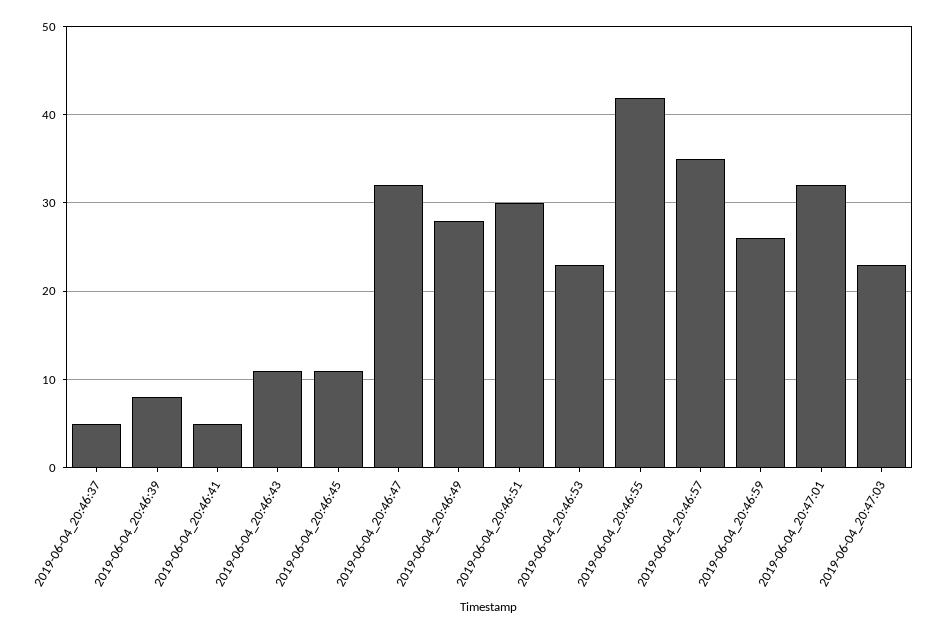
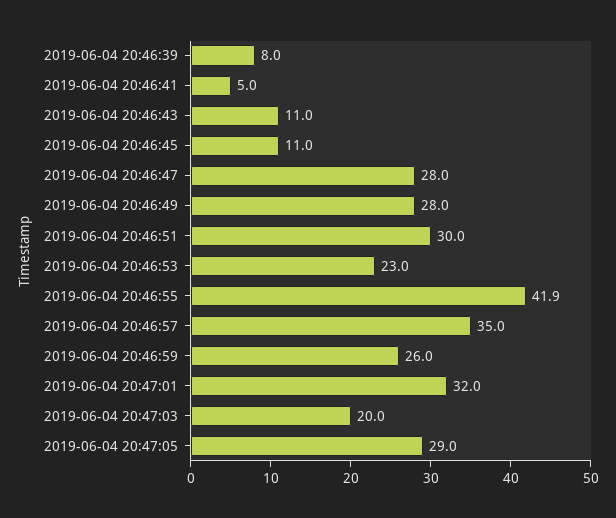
2019-06-04_20:46:37: 5 -> none
2019-06-04_20:46:47: 32 -> 28
2019-06-04_20:47:03: 23 -> 20
2019-06-04 20:47:05: none -> 29

